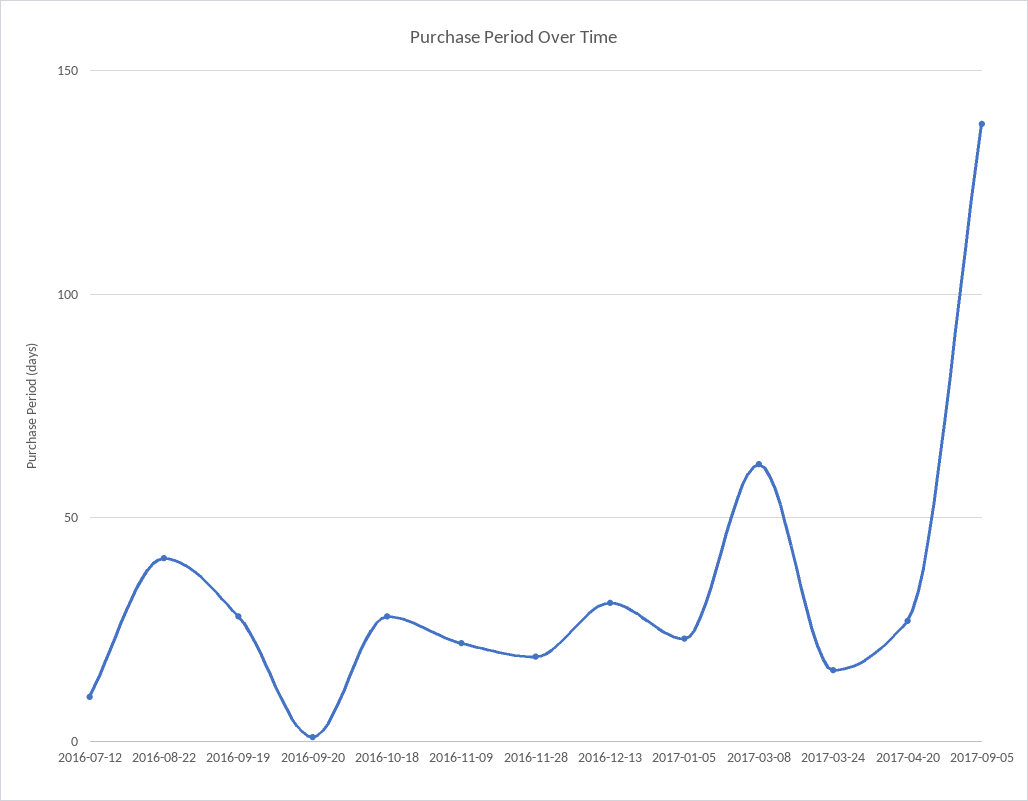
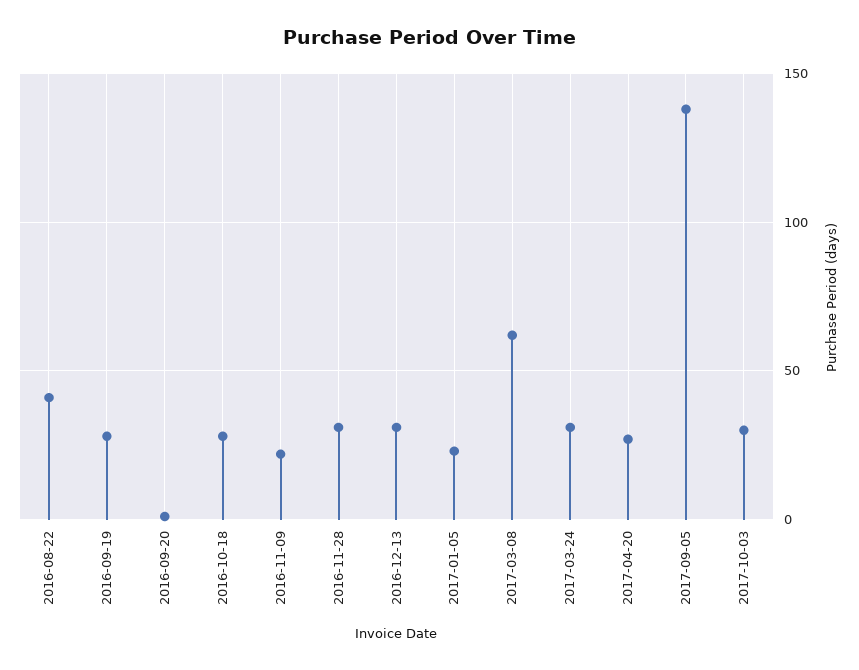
2016-07-12: 10 -> none
2016-11-28: 20 -> 30
2017-03-24: 15 -> 30
2017-10-03: none -> 30

